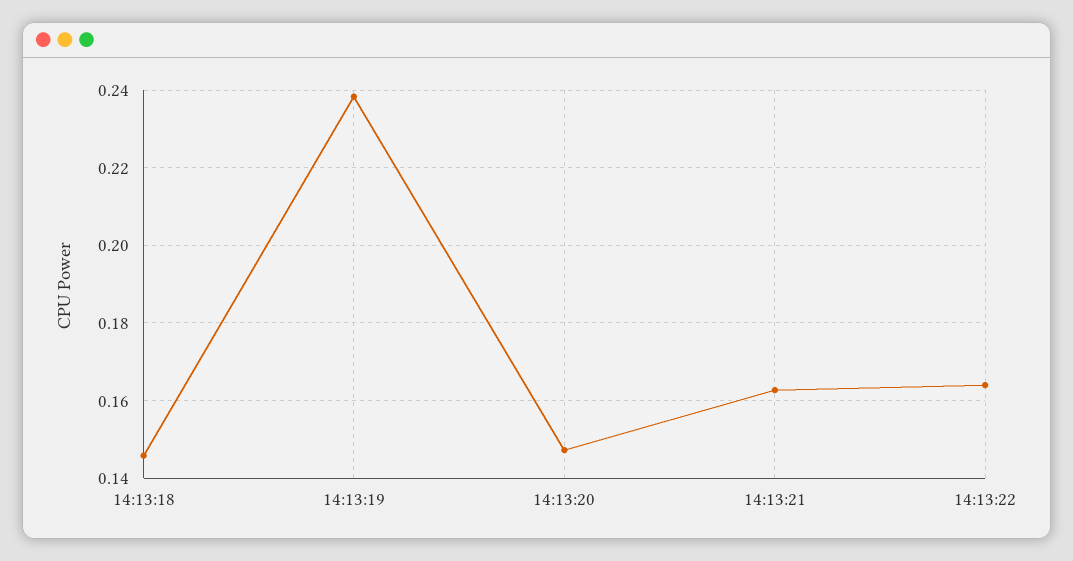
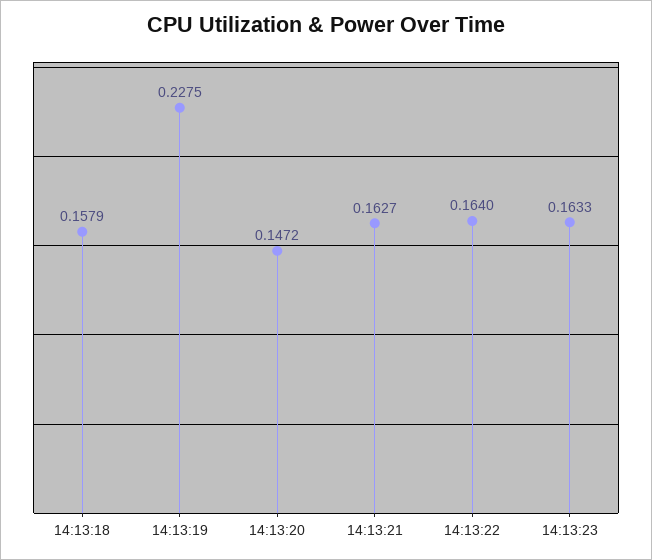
14:13:18: 0.146 -> 0.1579
14:13:19: 0.238 -> 0.2275
14:13:23: none -> 0.1633

